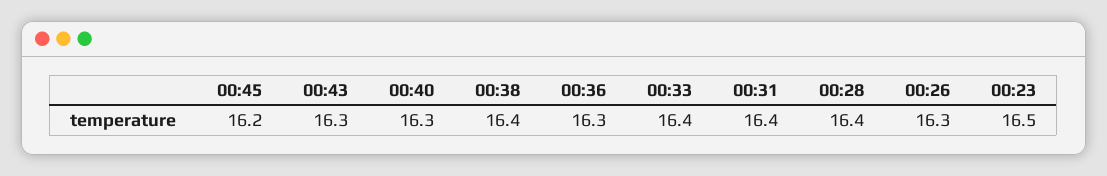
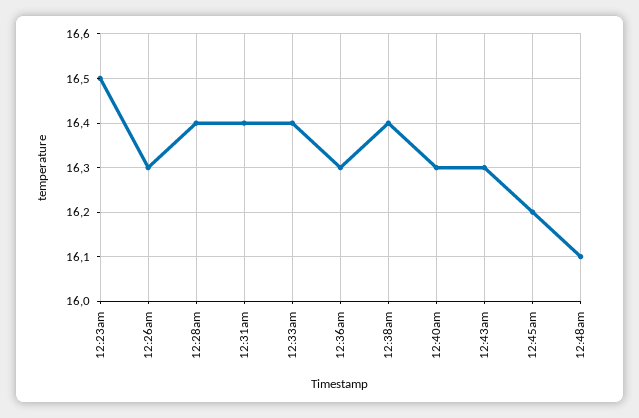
12:48am: none -> 16.1

